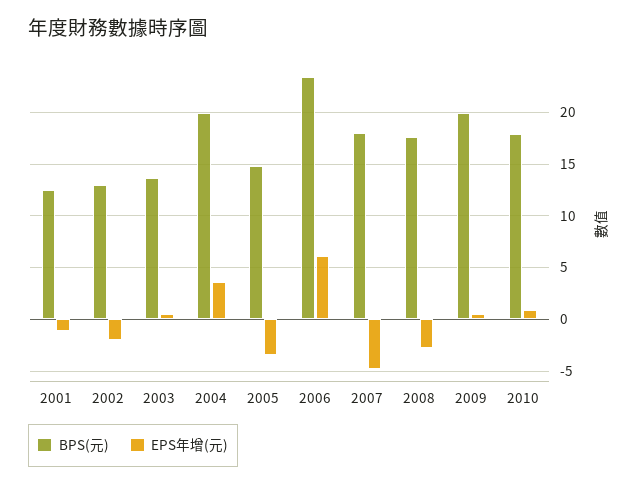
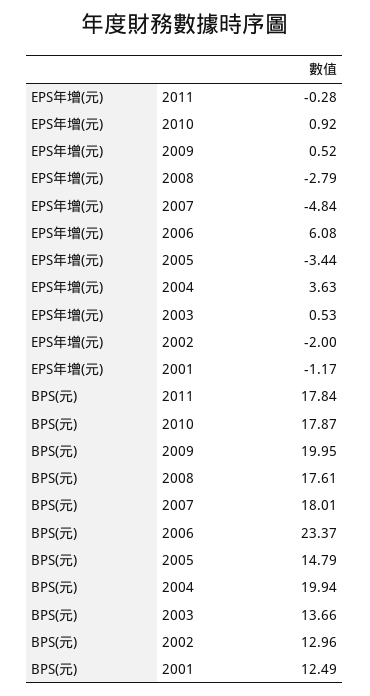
EPS年增(元), 2011: none -> -0.28
BPS(元), 2011: none -> 17.84

